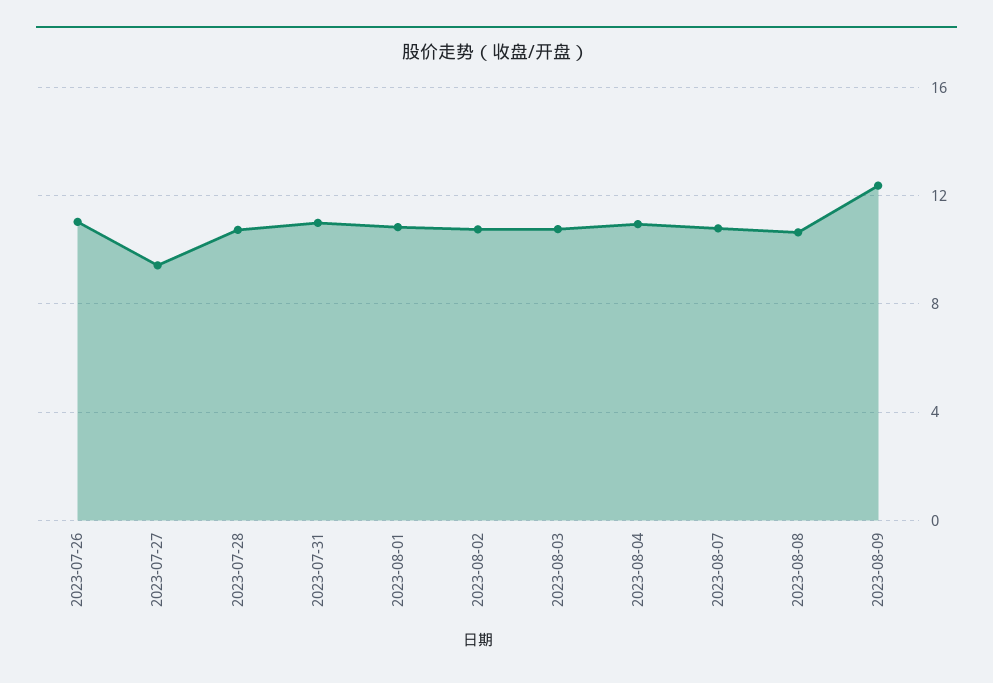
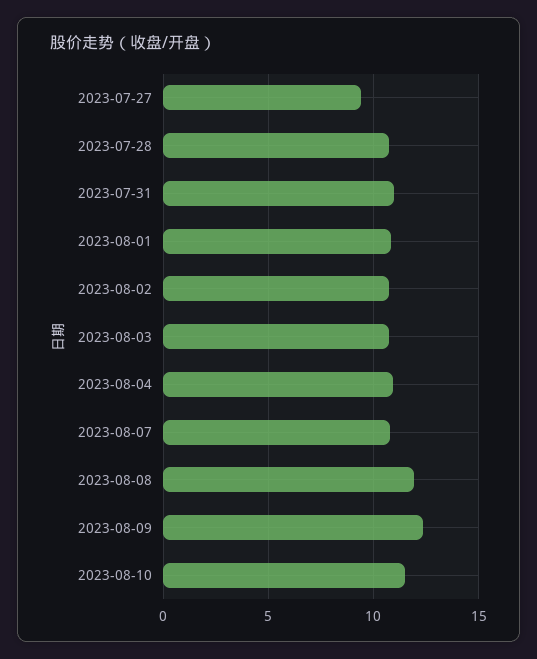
2023-07-26: 11 -> none
2023-08-08: 10.5 -> 12
2023-08-10: none -> 11.5

